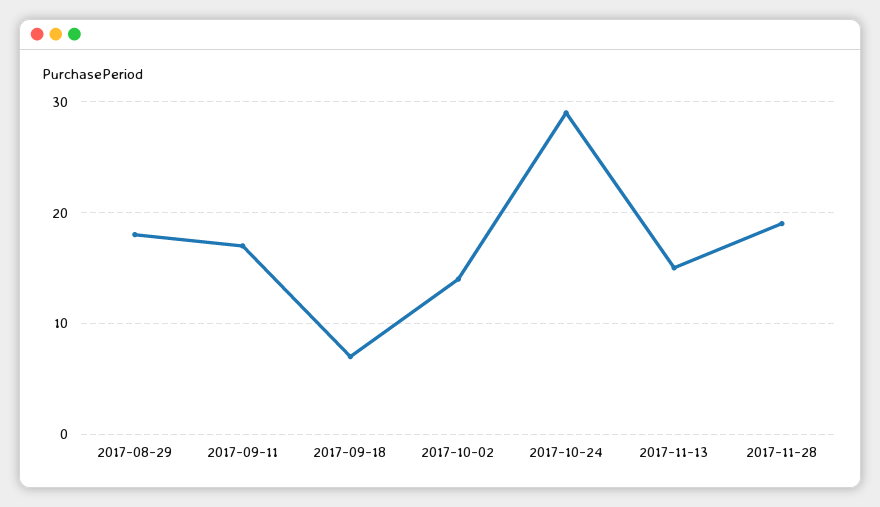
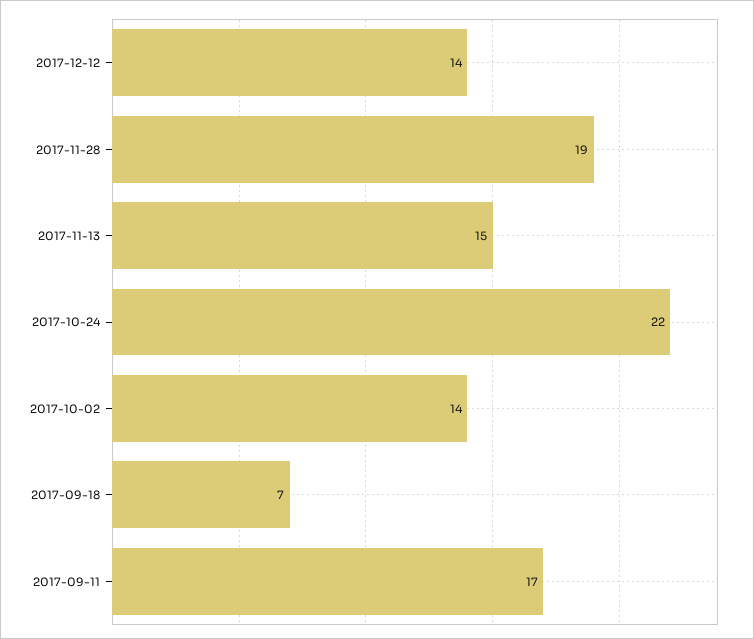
2017-08-29: 18 -> none
2017-10-24: 29 -> 22
2017-12-12: none -> 14

